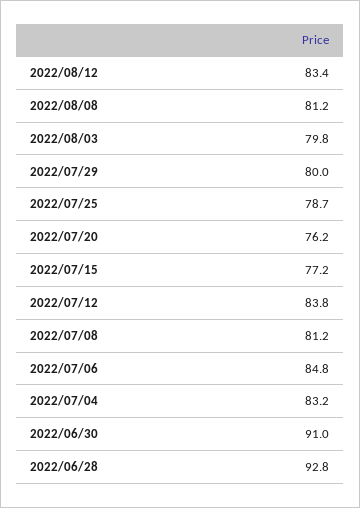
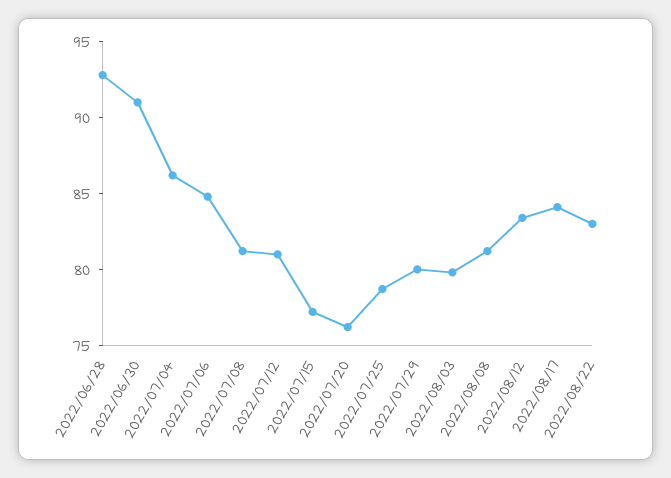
2022/07/12: 83.8 -> 81
2022/07/04: 83.2 -> 86
2022/08/17: none -> 84
2022/08/22: none -> 83

